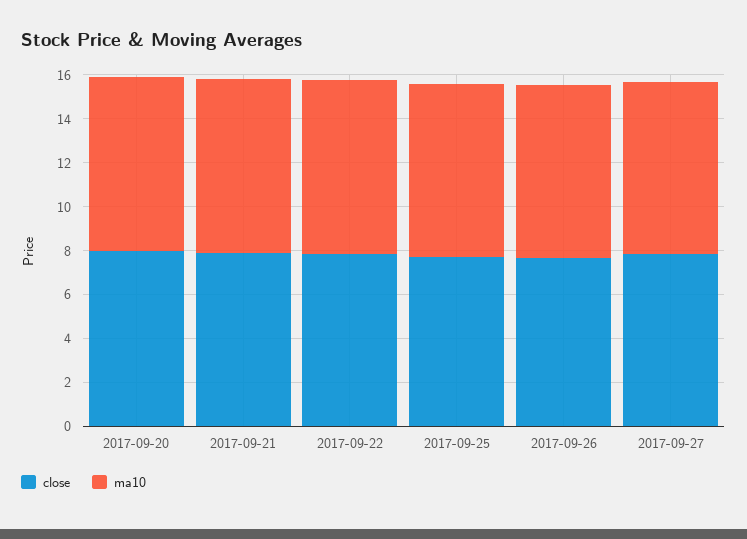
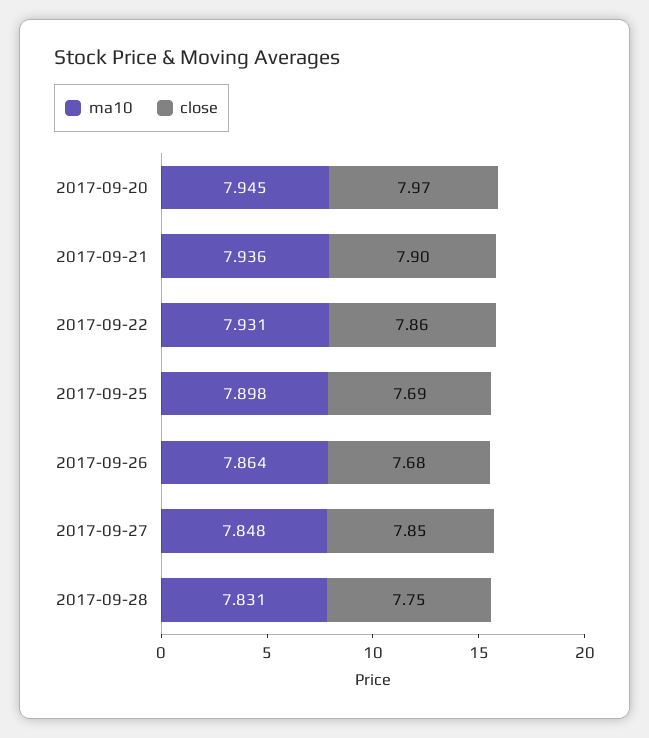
ma10, 2017-09-28: none -> 7.831
close, 2017-09-28: none -> 7.75

